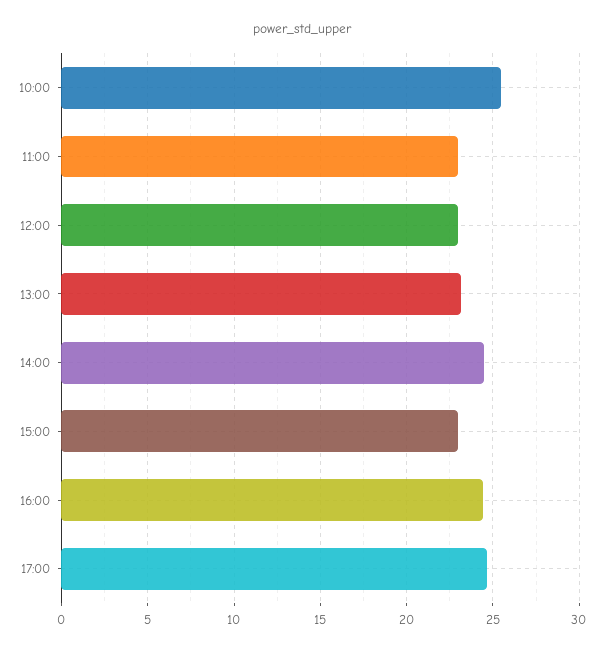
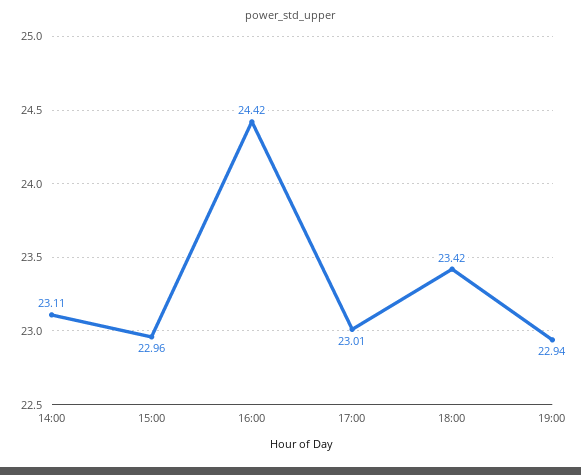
10:00: 25.5 -> none
11:00: 23 -> none
12:00: 23 -> none
13:00: 23 -> none
14:00: 24.5 -> 23.11
17:00: 24.5 -> 23.01
18:00: none -> 23.42
19:00: none -> 22.94

